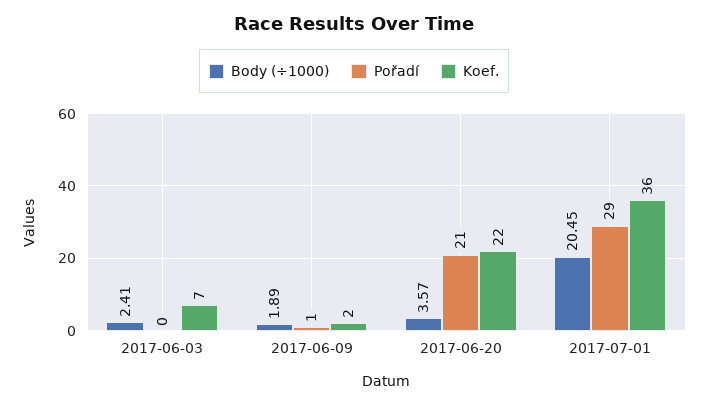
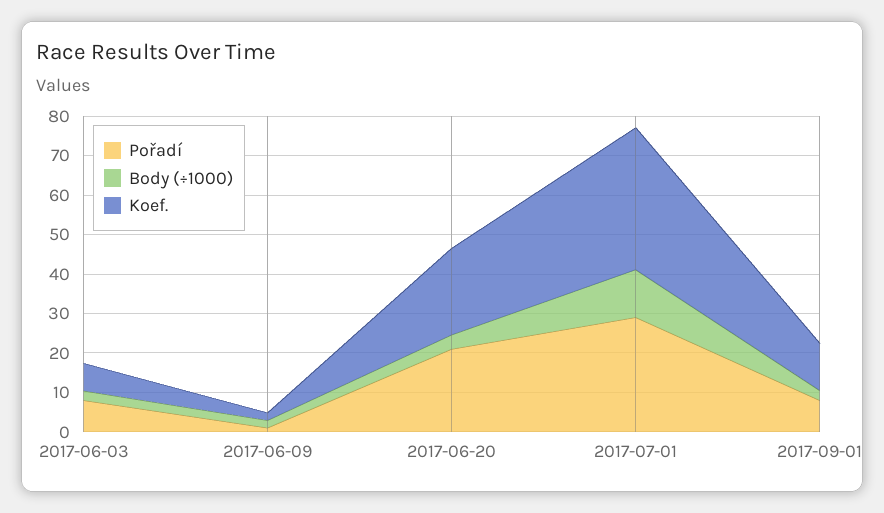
Pořadí, 2017-06-03: 0 -> 7.5
Body (÷1000), 2017-07-01: 20.45 -> 12.5
Pořadí, 2017-09-01: none -> 7.5
Body (÷1000), 2017-09-01: none -> 2.5
Koef., 2017-09-01: none -> 12.5

